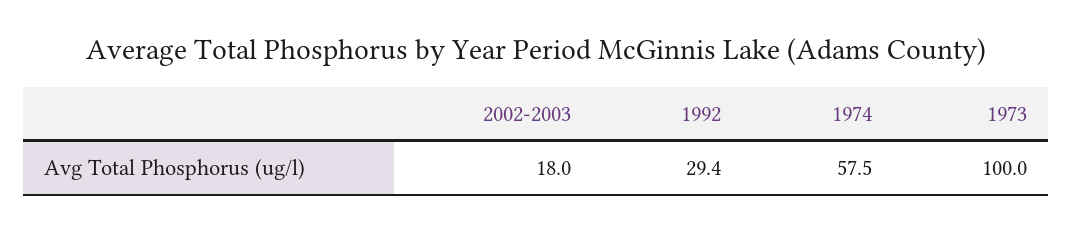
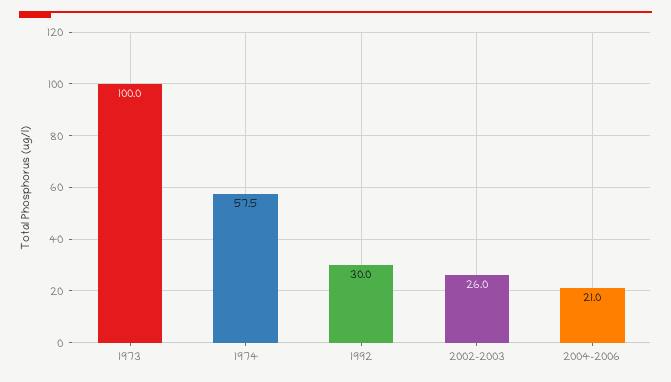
2002-2003: 18 -> 26
1992: 29.4 -> 30
2004-2006: none -> 21

